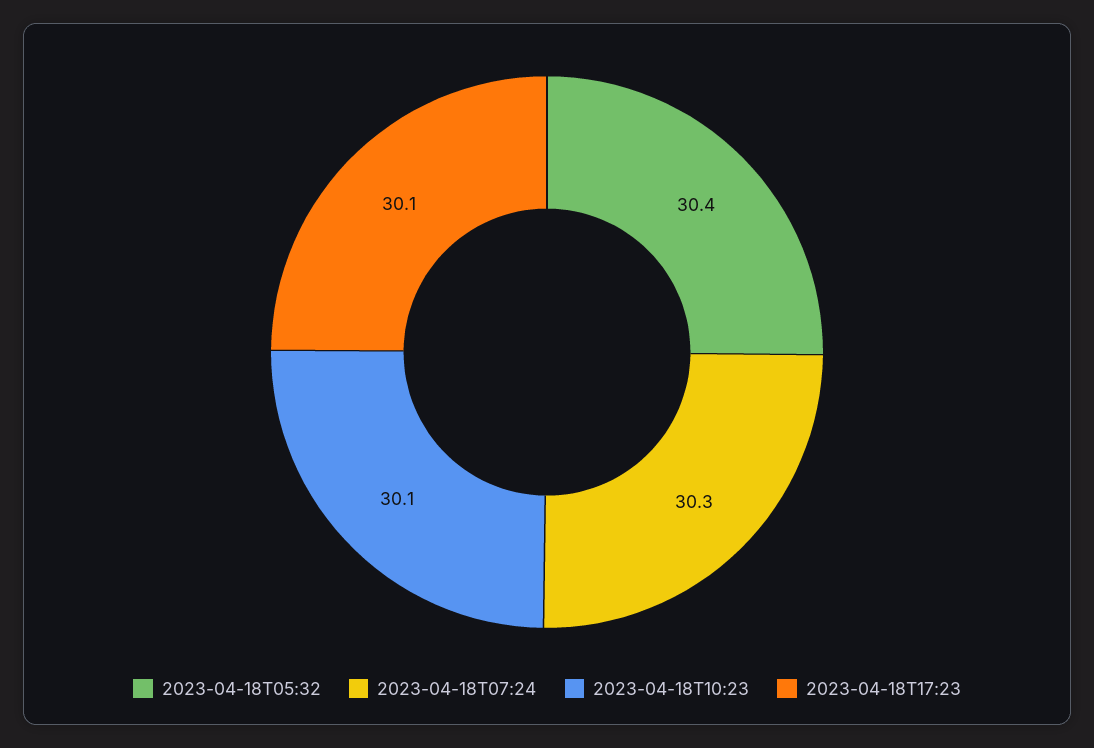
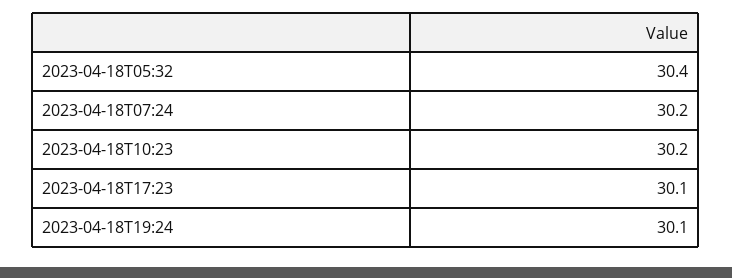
2023-04-18T07:24: 30.3 -> 30.2
2023-04-18T10:23: 30.1 -> 30.2
2023-04-18T19:24: none -> 30.1

